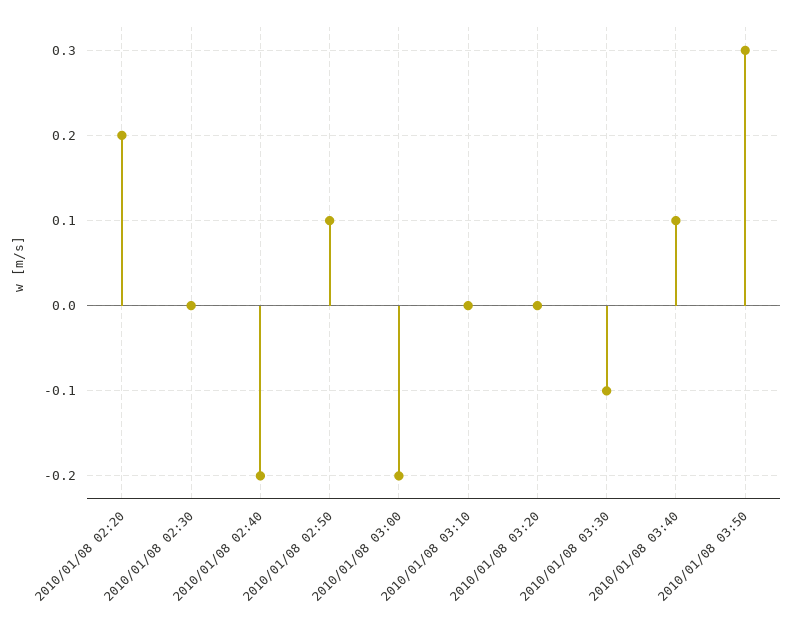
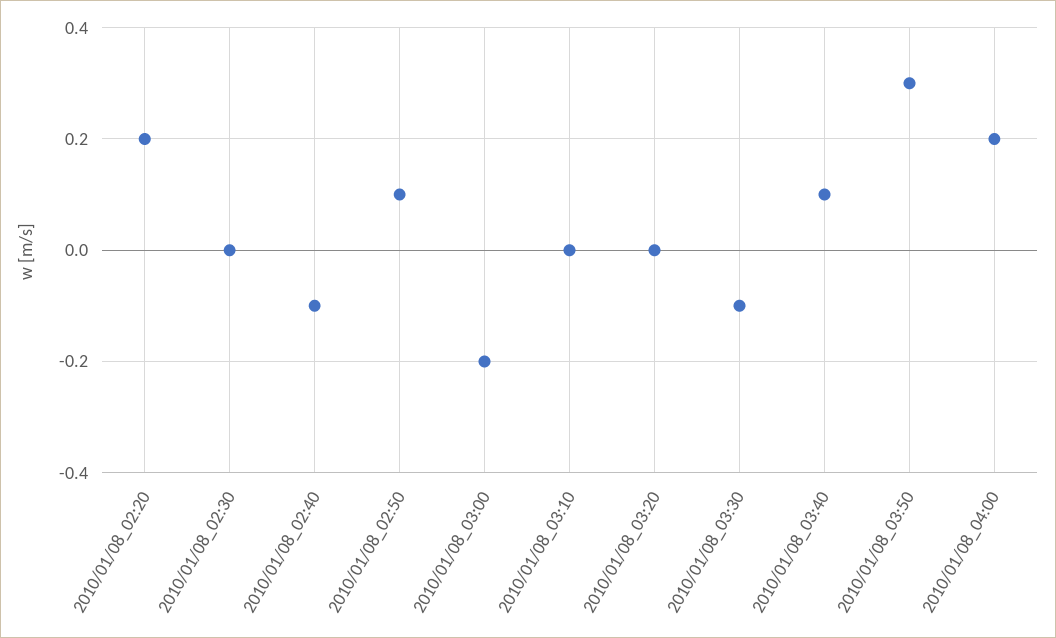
2010/01/08 02:40: -0.2 -> -0.1
2010/01/08_04:00: none -> 0.2

